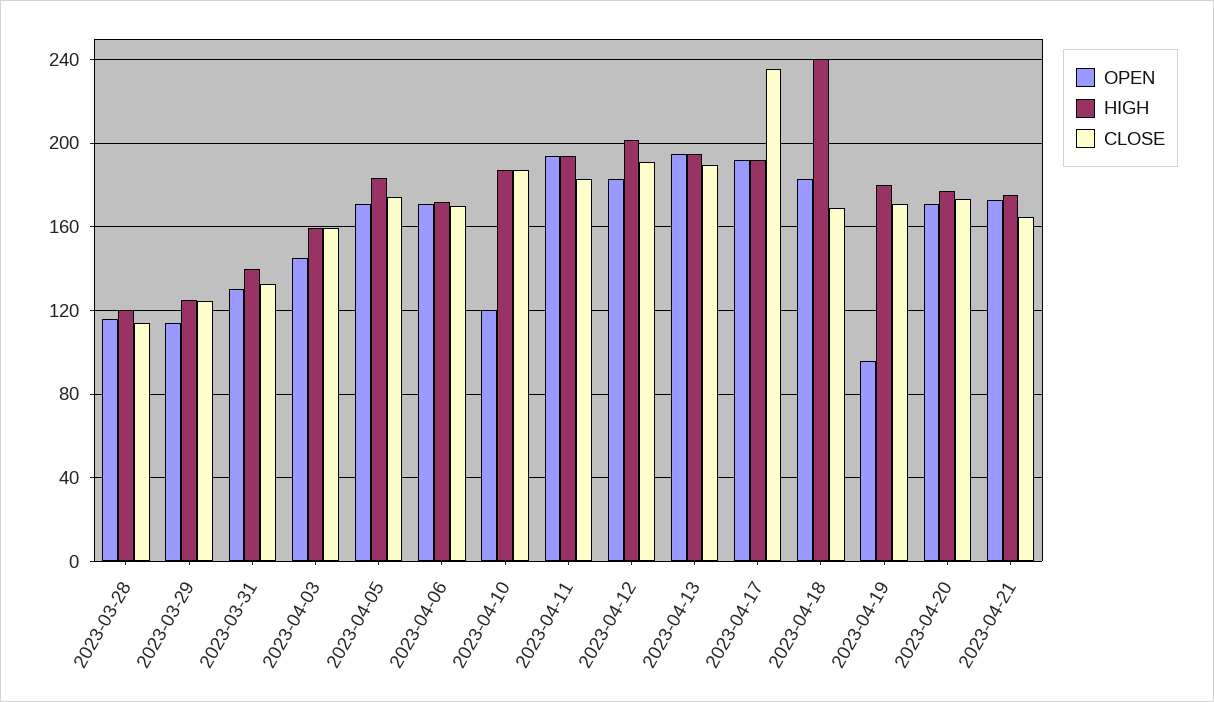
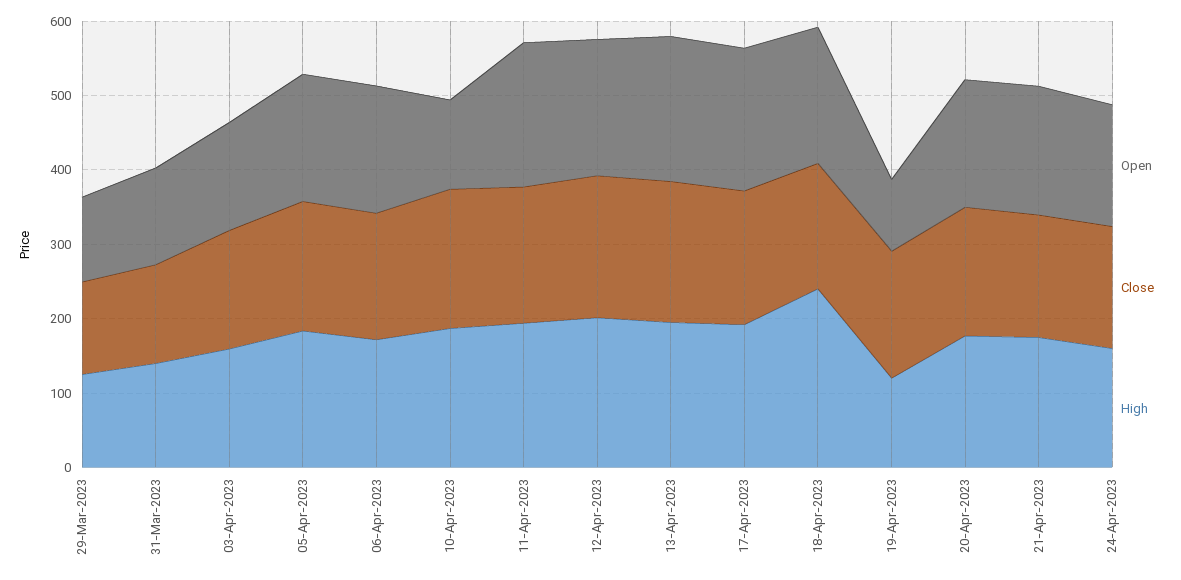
OPEN, 2023-03-28: 115 -> none
HIGH, 2023-03-28: 120 -> none
CLOSE, 2023-03-28: 115 -> none
CLOSE, 2023-04-17: 235 -> 180
HIGH, 2023-04-19: 180 -> 120
OPEN, 24-Apr-2023: none -> 160
CLOSE, 24-Apr-2023: none -> 160
HIGH, 24-Apr-2023: none -> 160

